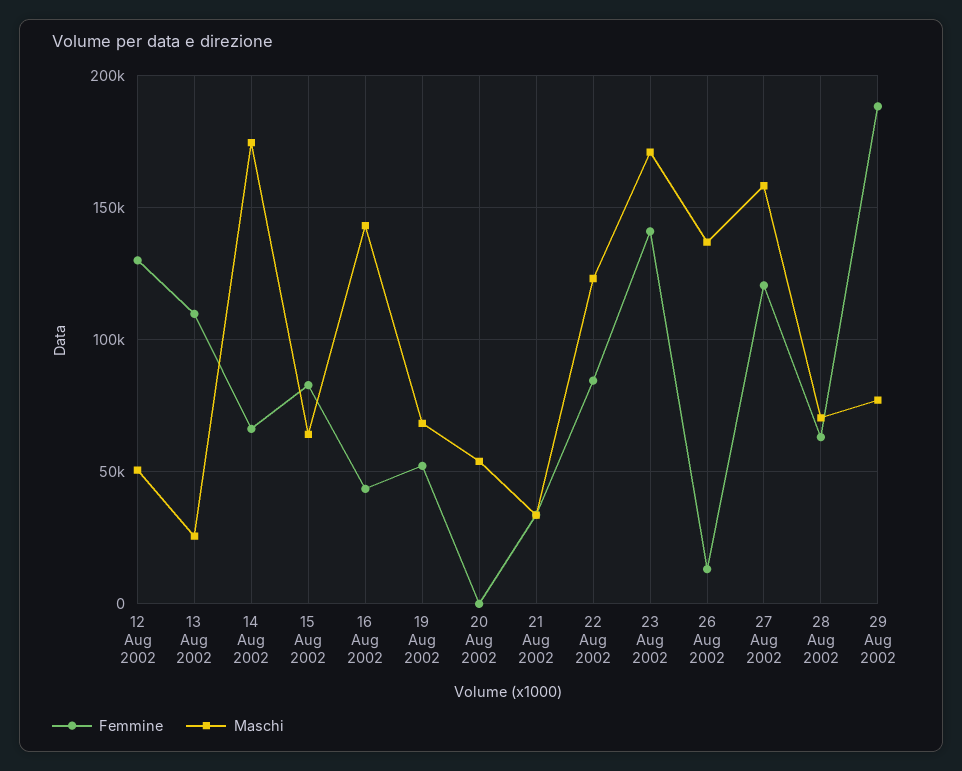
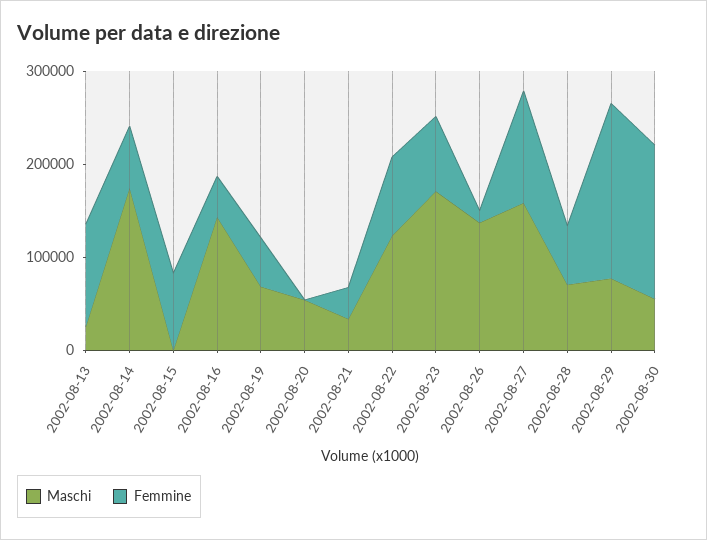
Femmine, 12 Aug 2002: 130000 -> none
Maschi, 12 Aug 2002: 50000 -> none
Maschi, 15 Aug 2002: 65000 -> 0
Femmine, 23 Aug 2002: 140000 -> 80000
Maschi, 2002-08-30: none -> 60000
Femmine, 2002-08-30: none -> 160000

